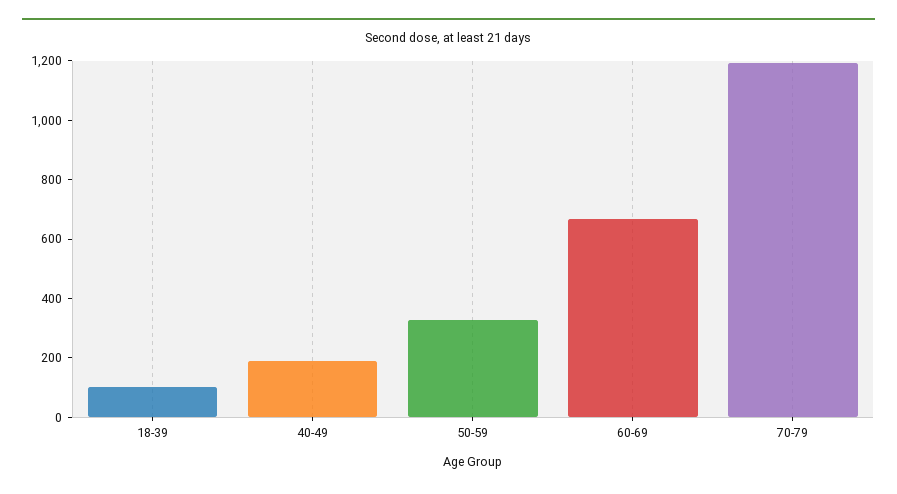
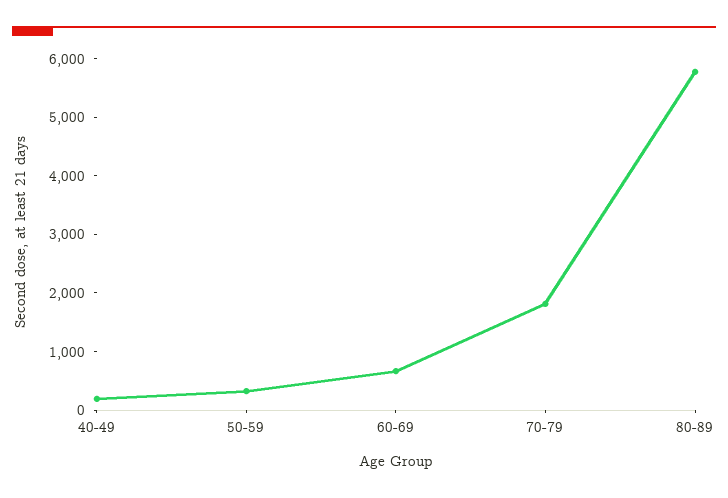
18-39: 100 -> none
70-79: 1200 -> 1800
80-89: none -> 5800

